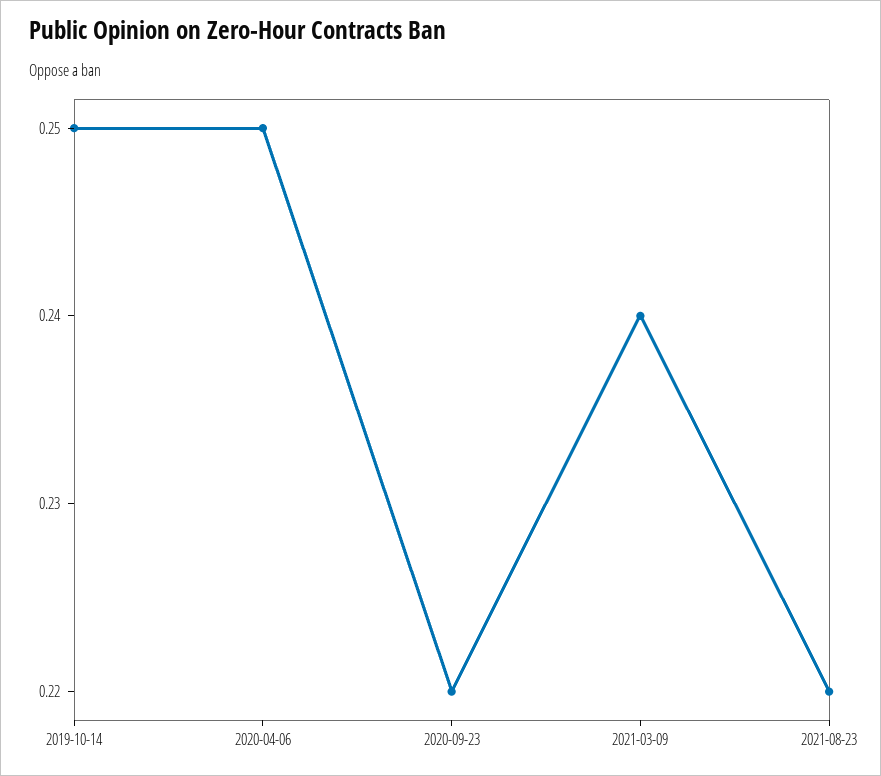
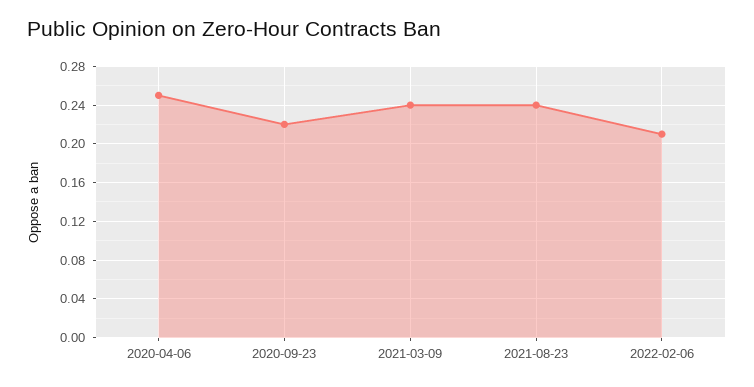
2019-10-14: 0.25 -> none
2021-08-23: 0.22 -> 0.24
2022-02-06: none -> 0.21

